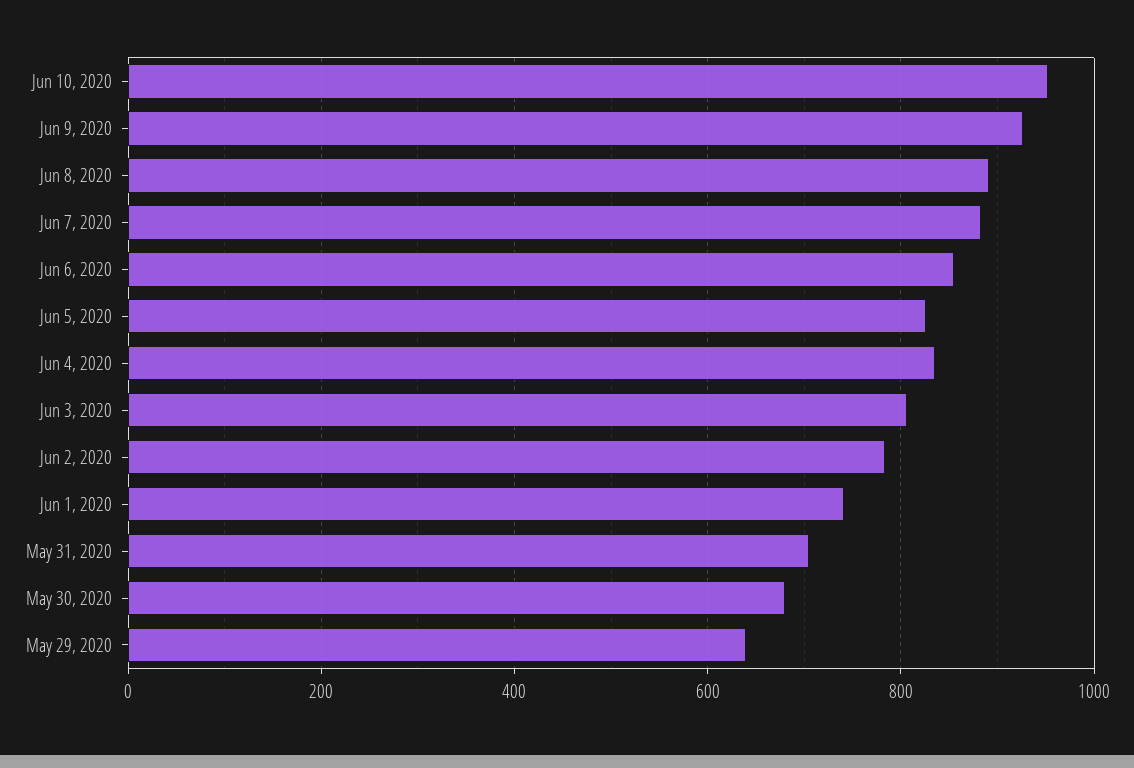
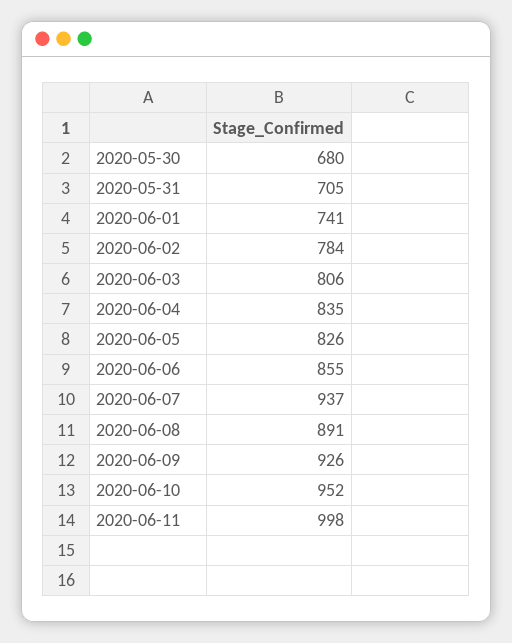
Jun 7, 2020: 880 -> 937
May 29, 2020: 640 -> none
2020-06-11: none -> 998

